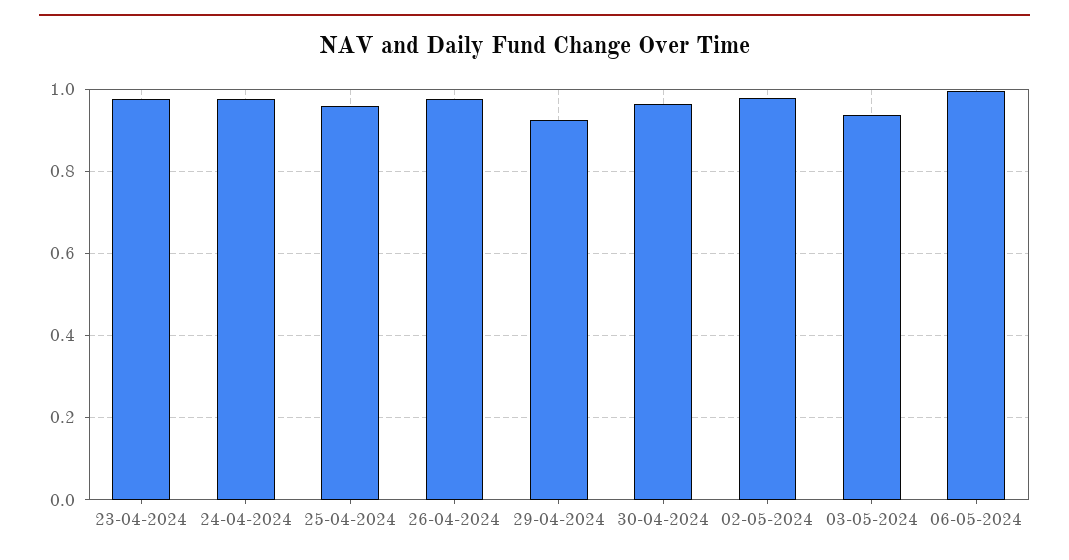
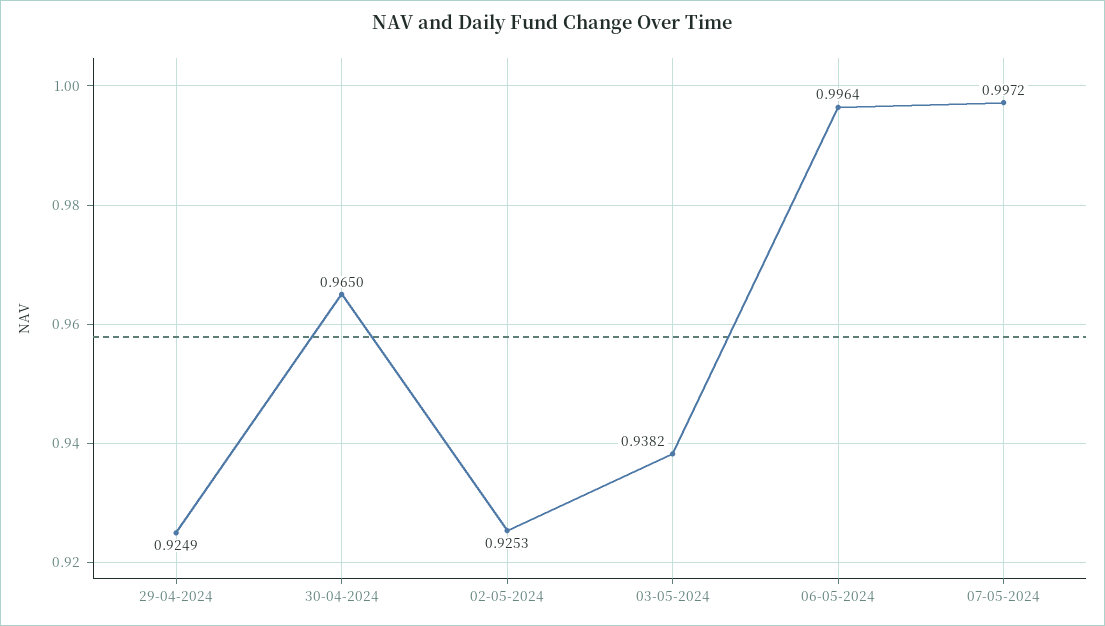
23-04-2024: 0.98 -> none
24-04-2024: 0.98 -> none
25-04-2024: 0.96 -> none
26-04-2024: 0.98 -> none
02-05-2024: 0.98 -> 0.9253
07-05-2024: none -> 0.9972

